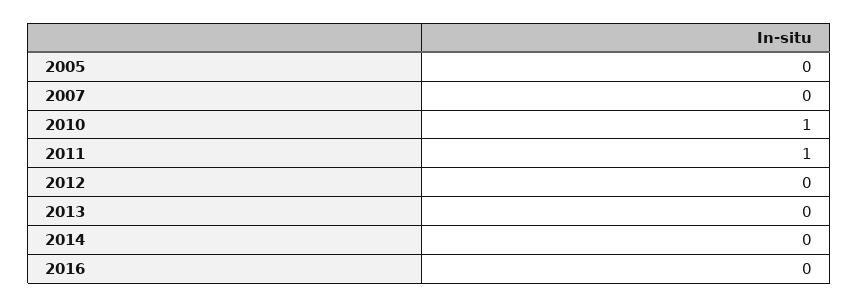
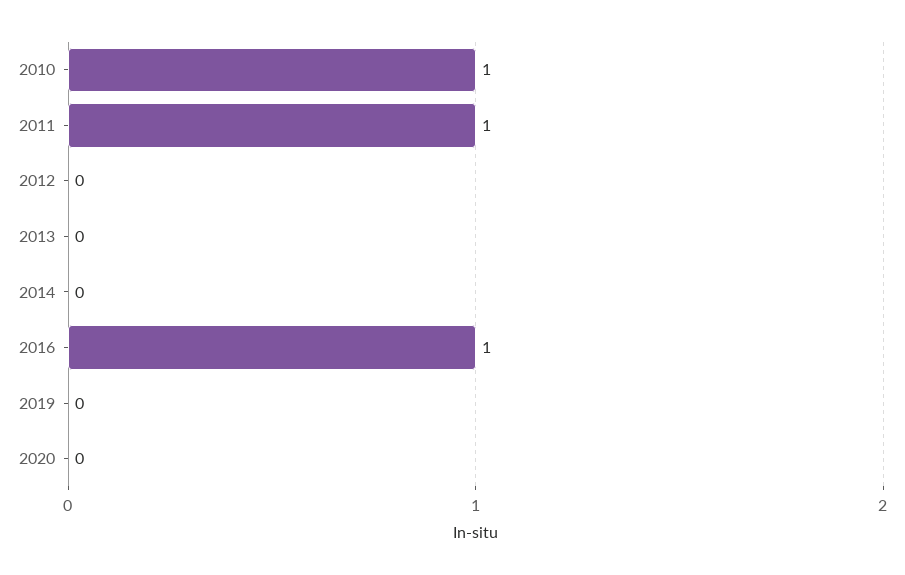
2005: 0 -> none
2007: 0 -> none
2016: 0 -> 1
2019: none -> 0
2020: none -> 0

